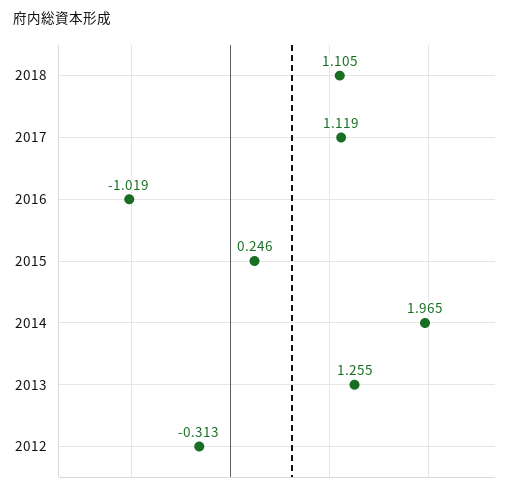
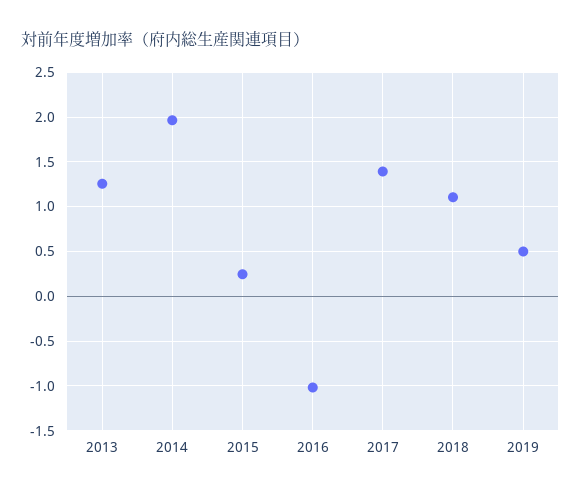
2017: 1.119 -> 1.4
2012: -0.313 -> none
2019: none -> 0.5

